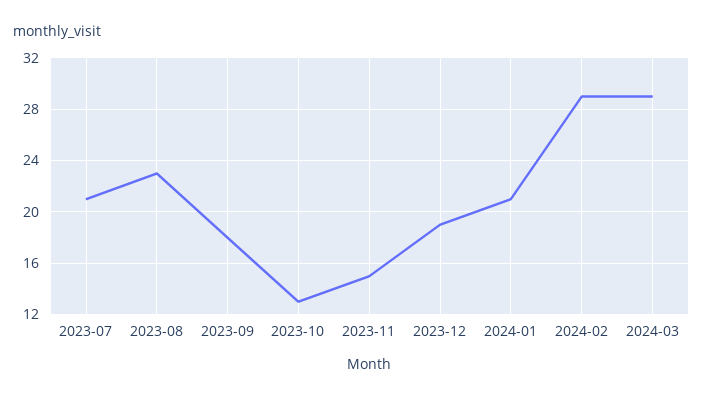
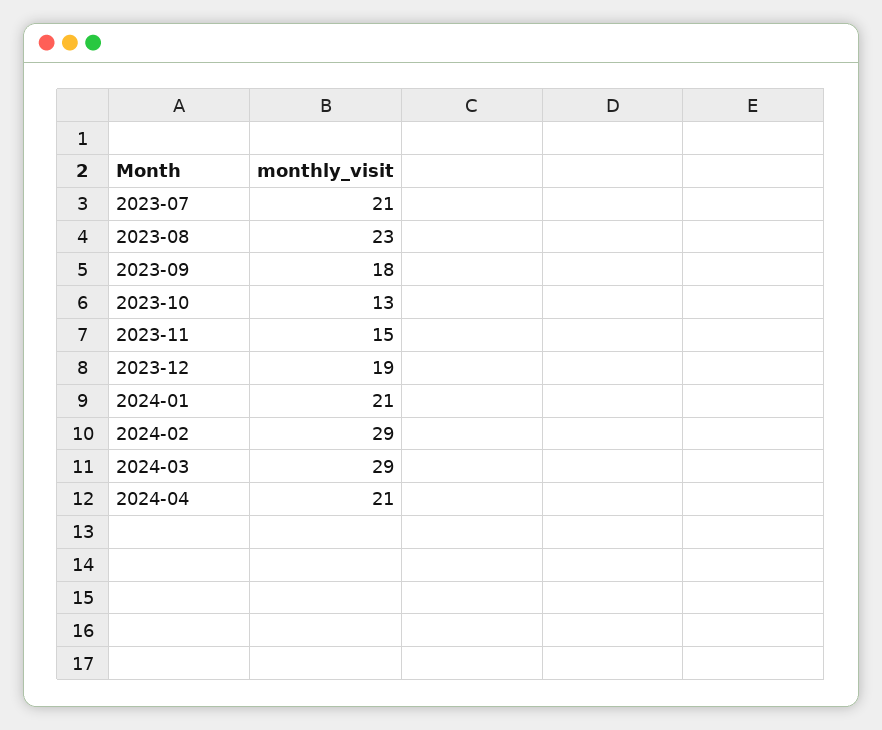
2024-04: none -> 21

